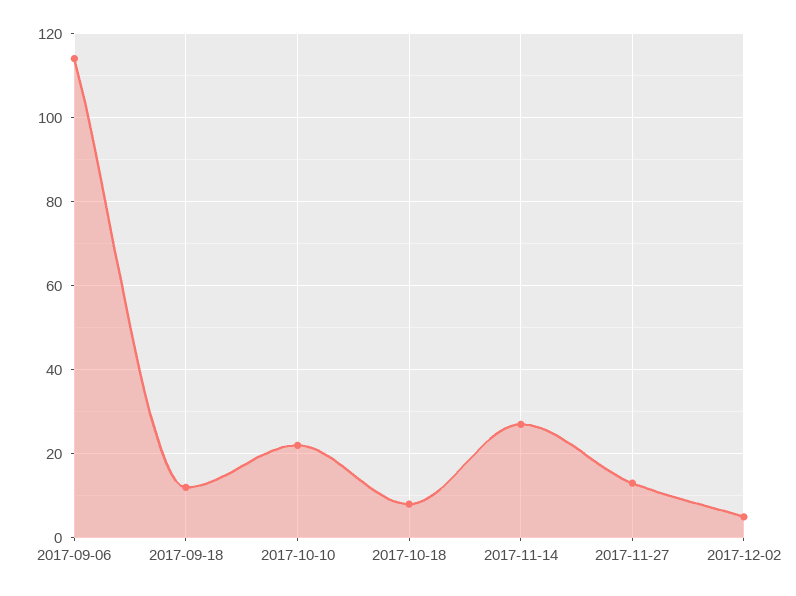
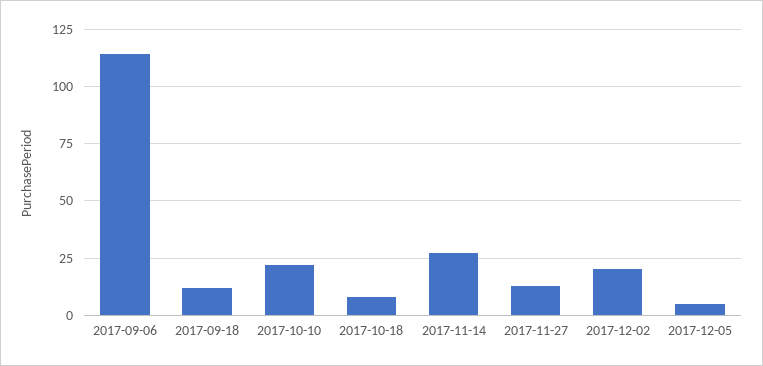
2017-12-02: 5 -> 20
2017-12-05: none -> 5

